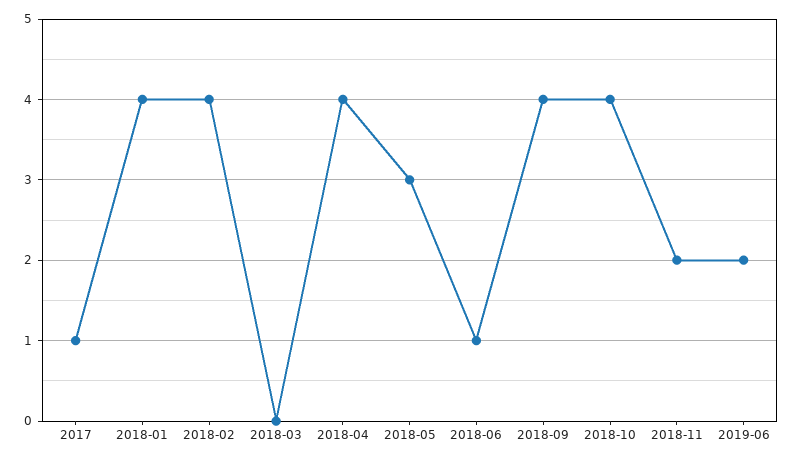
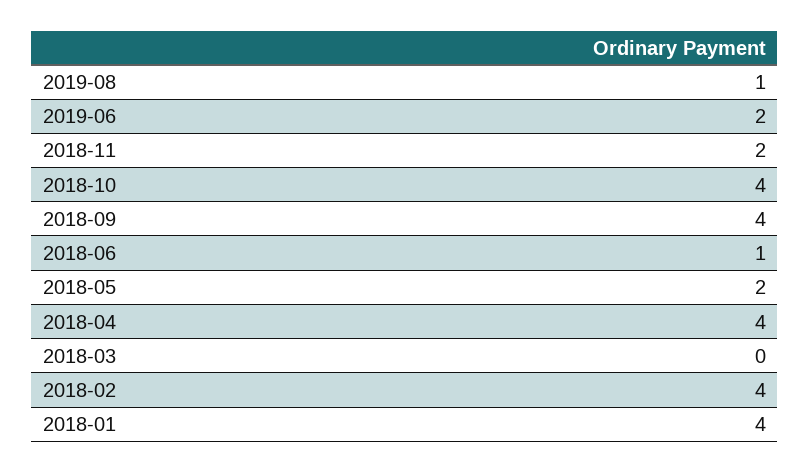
2017: 1 -> none
2018-05: 3 -> 2
2019-08: none -> 1

